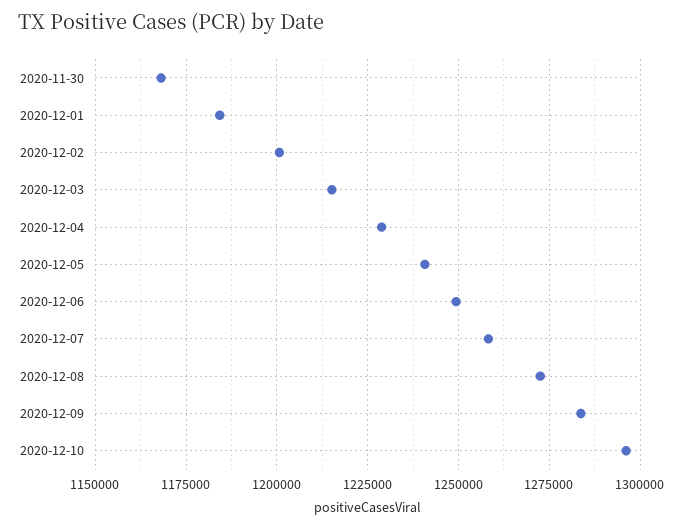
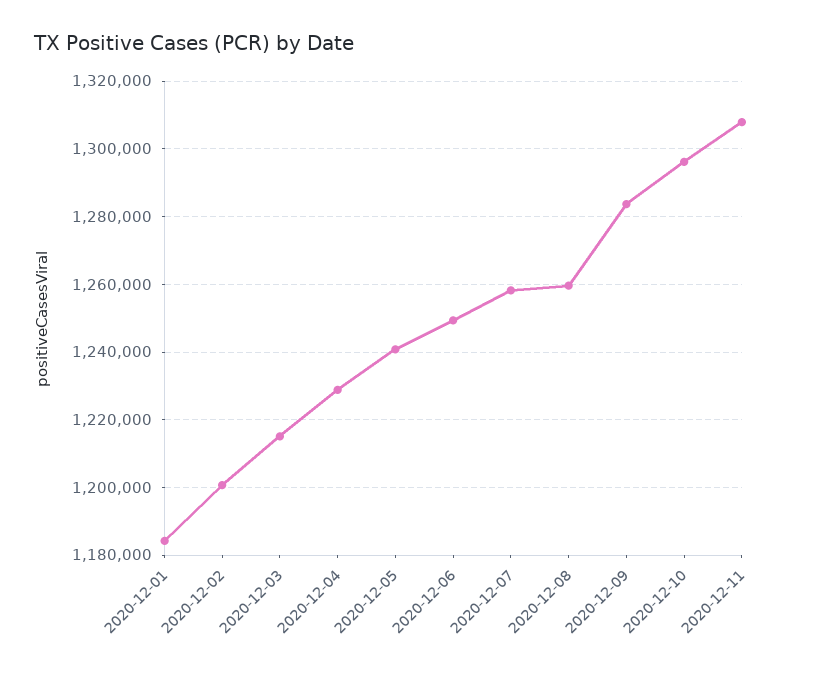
2020-11-30: 1167500 -> none
2020-12-08: 1272500 -> 1260000
2020-12-11: none -> 1308000

